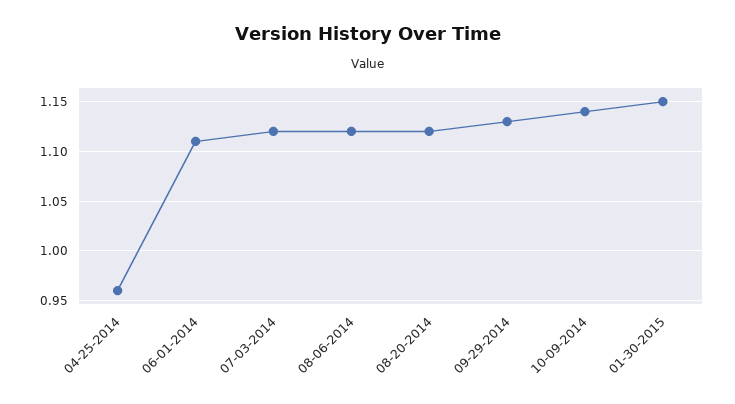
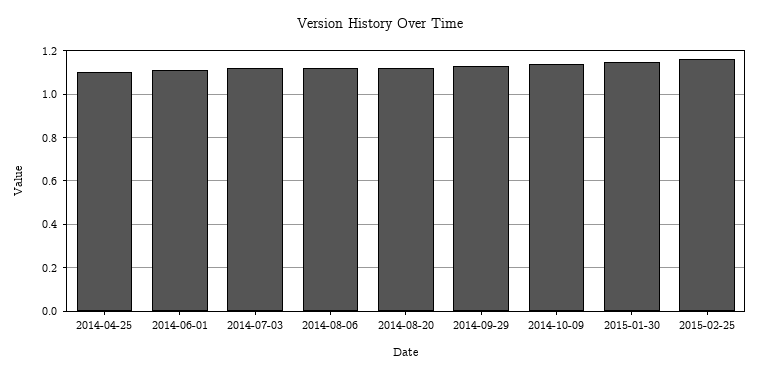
04-25-2014: 0.96 -> 1.1
2015-02-25: none -> 1.15

